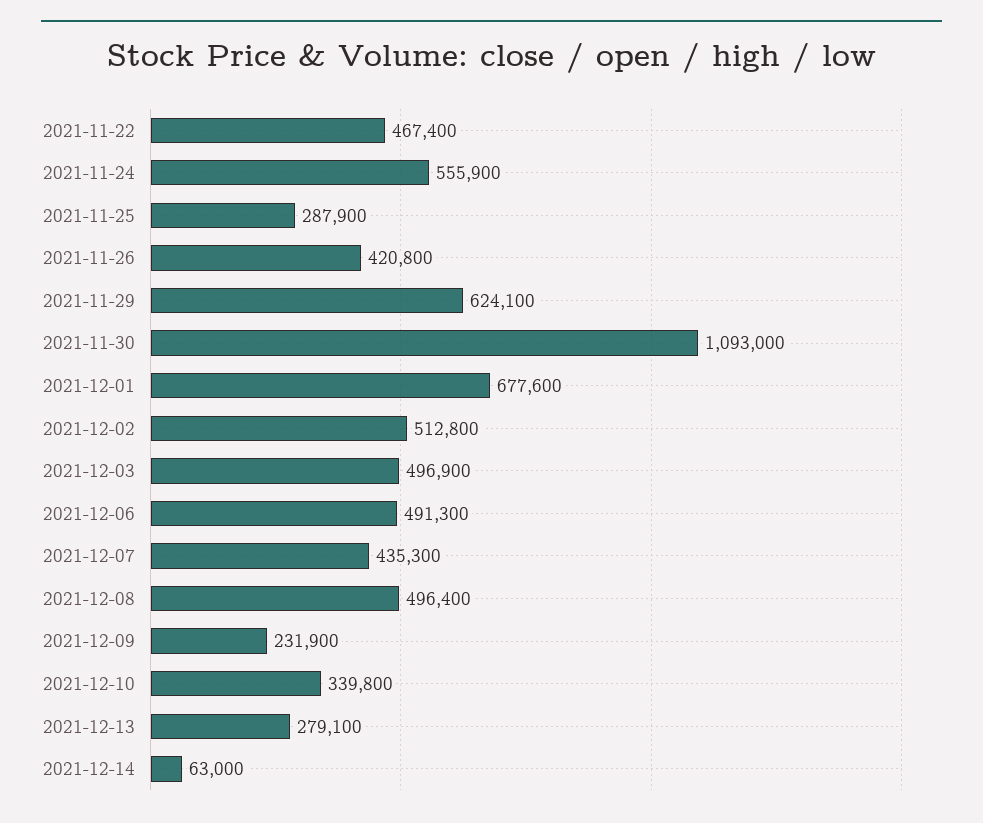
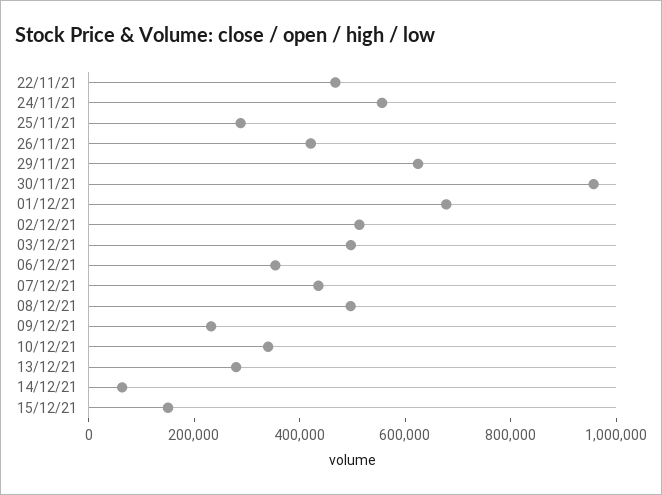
2021-11-30: 1093000 -> 950000
2021-12-06: 491300 -> 350000
15/12/21: none -> 150000

